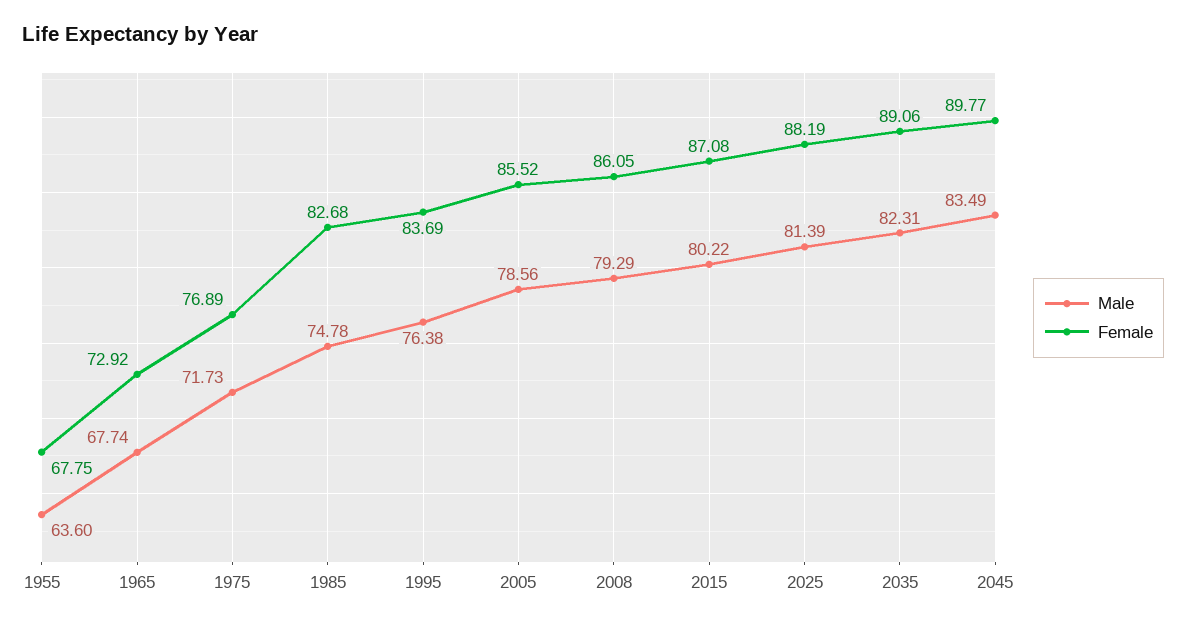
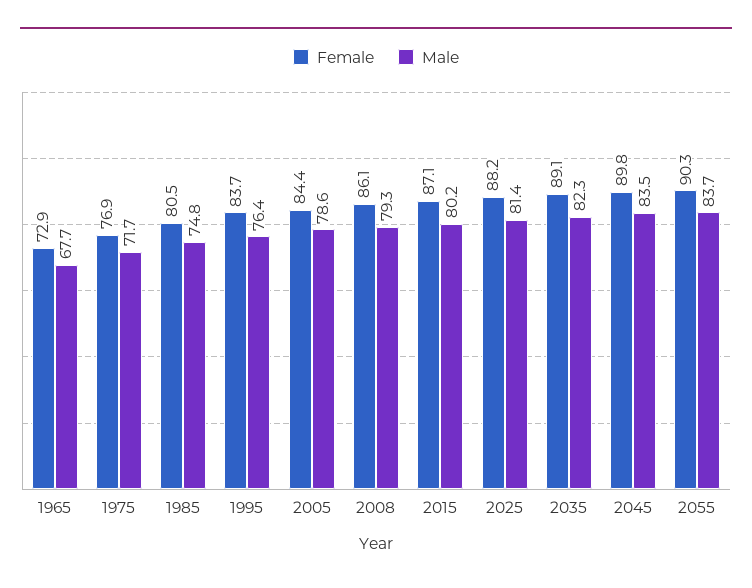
Male, 1955: 63.6 -> none
Female, 1955: 67.75 -> none
Female, 1985: 82.68 -> 80.5
Female, 2005: 85.52 -> 84.4
Female, 2055: none -> 90.3
Male, 2055: none -> 83.7

